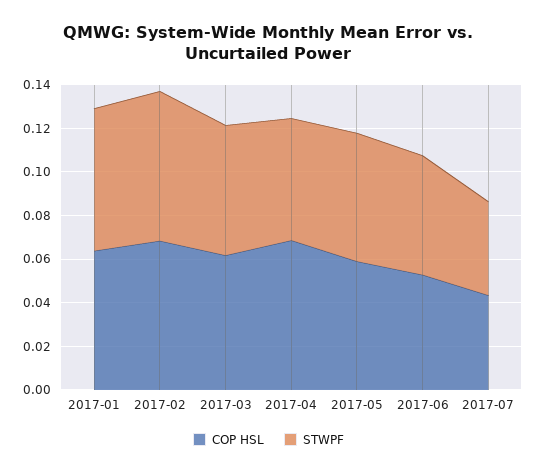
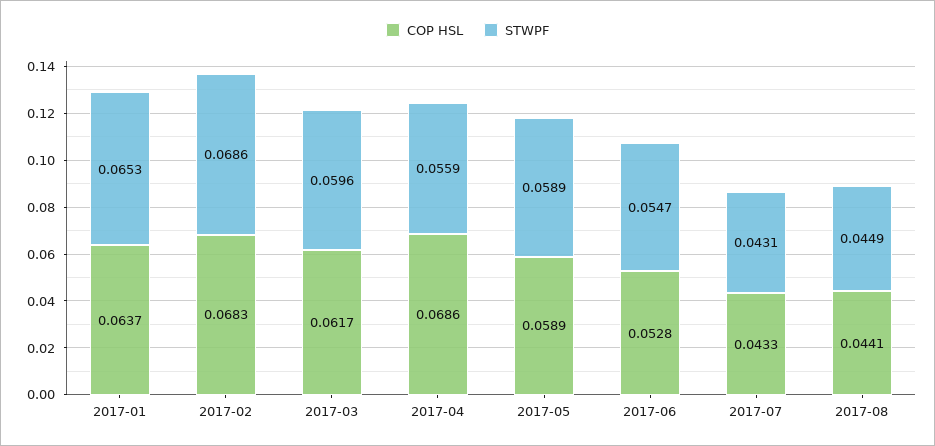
COP HSL, 2017-08: none -> 0.0441
STWPF, 2017-08: none -> 0.0449

